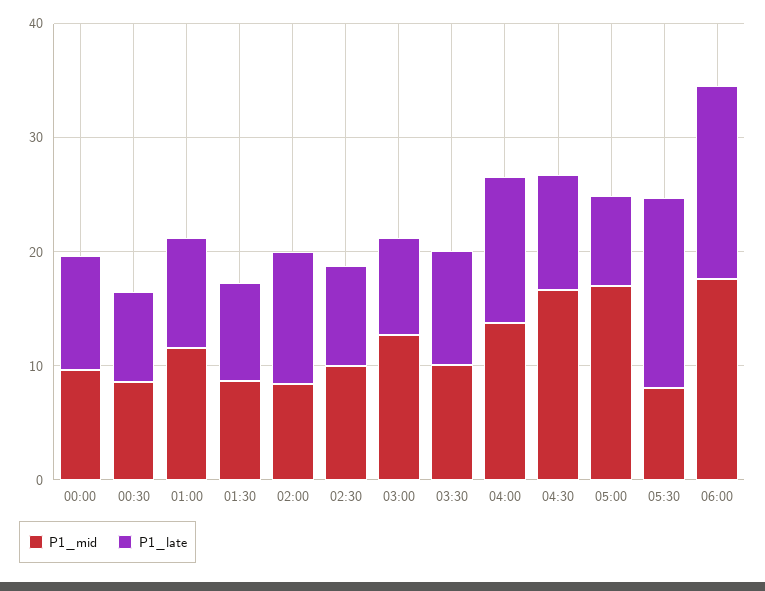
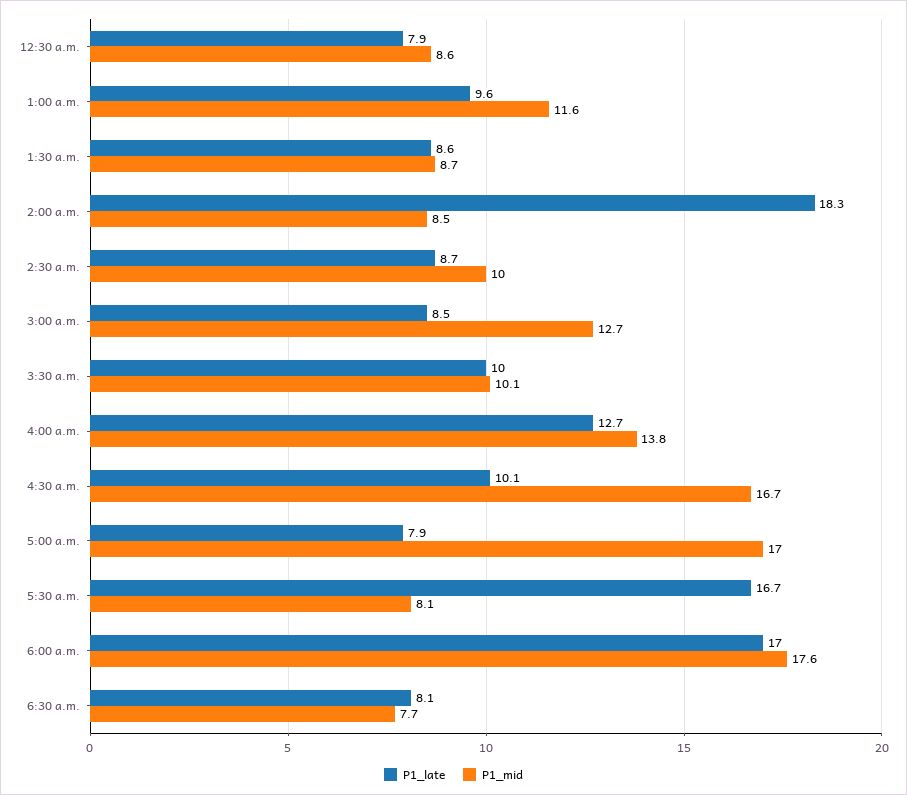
P1_mid, 00:00: 10 -> none
P1_late, 00:00: 10 -> none
P1_late, 02:00: 12 -> 18.3
P1_late, 6:30 a.m.: none -> 8.1
P1_mid, 6:30 a.m.: none -> 7.7

